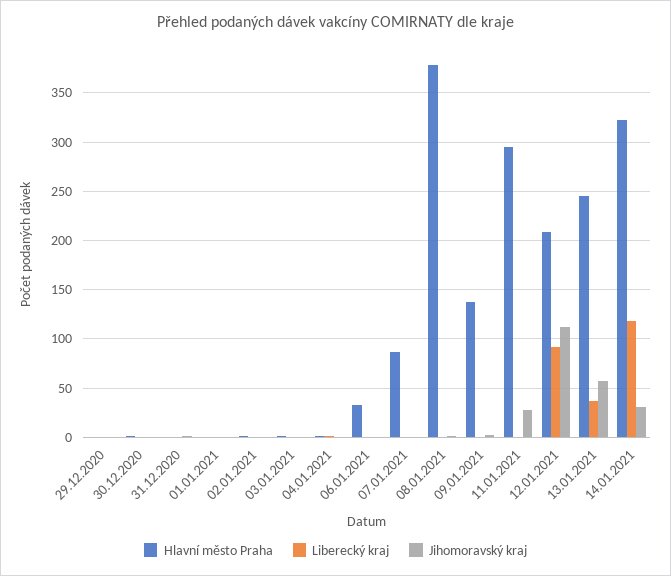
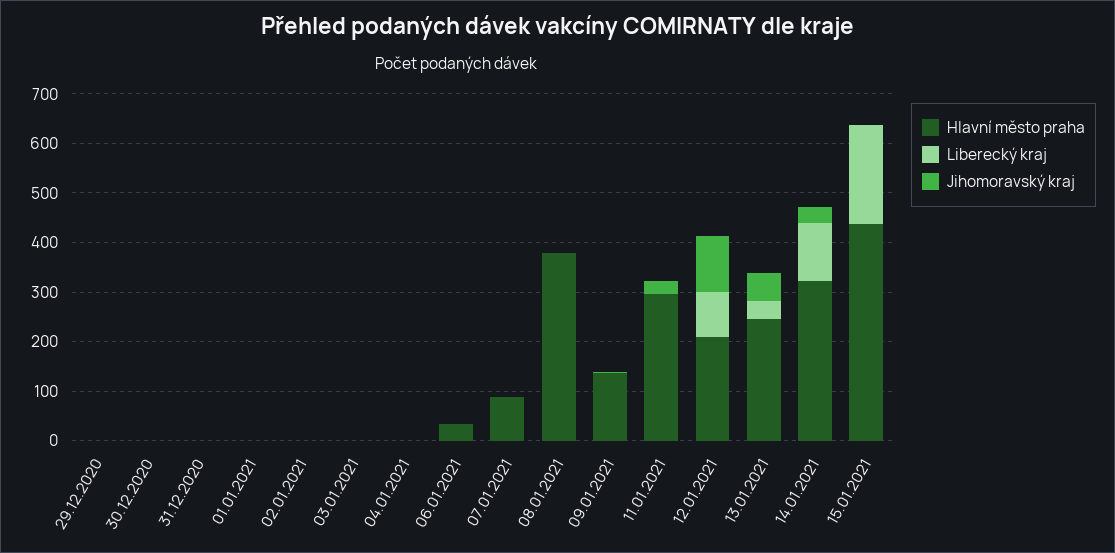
Hlavní město Praha, 15.01.2021: none -> 440
Liberecký kraj, 15.01.2021: none -> 200
Jihomoravský kraj, 15.01.2021: none -> 0

